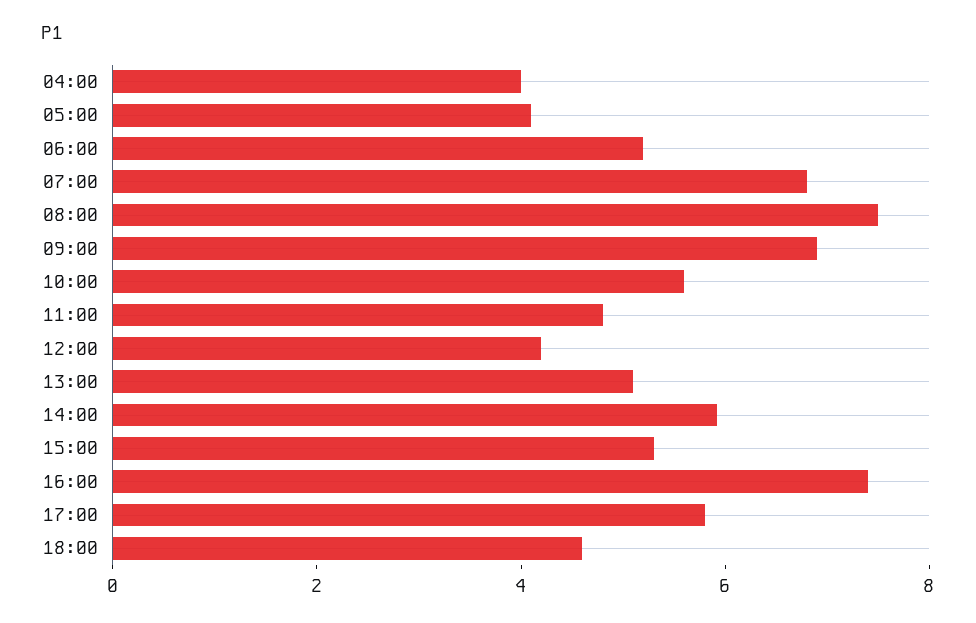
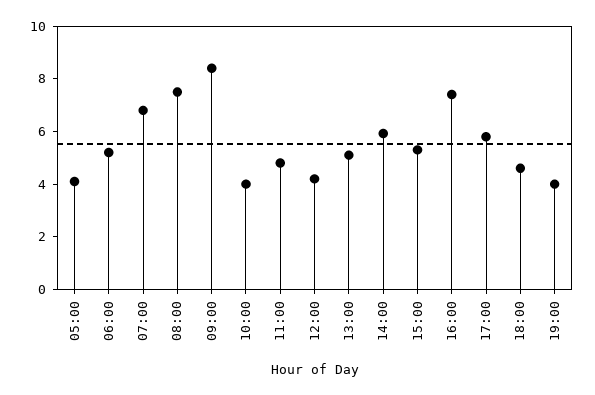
04:00: 4 -> none
09:00: 7 -> 8.5
10:00: 5.5 -> 4
19:00: none -> 4

